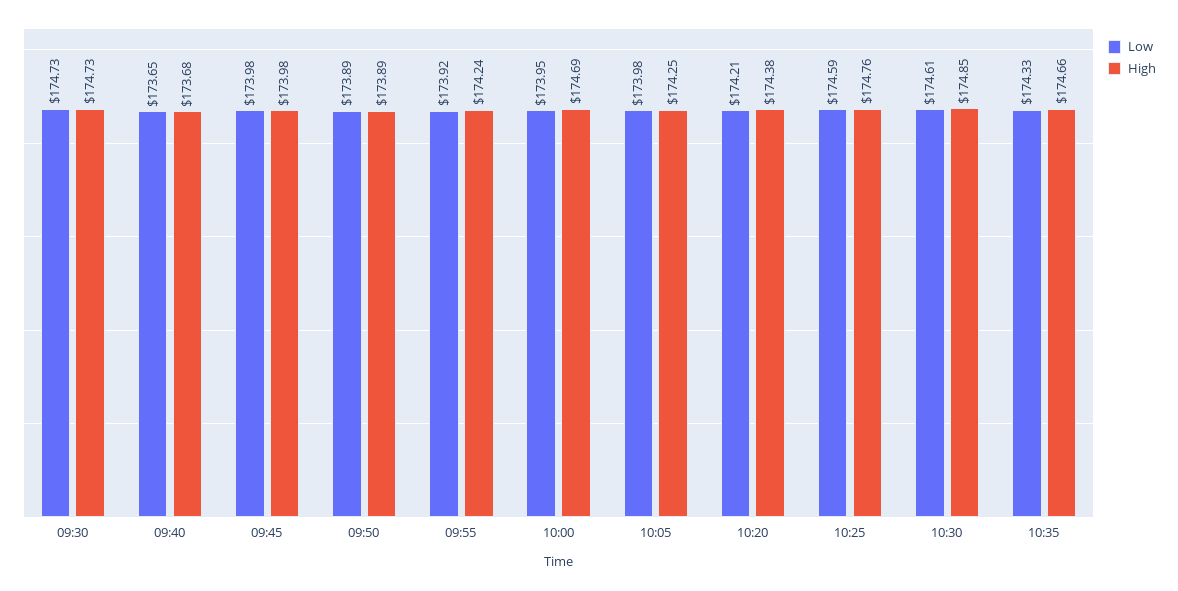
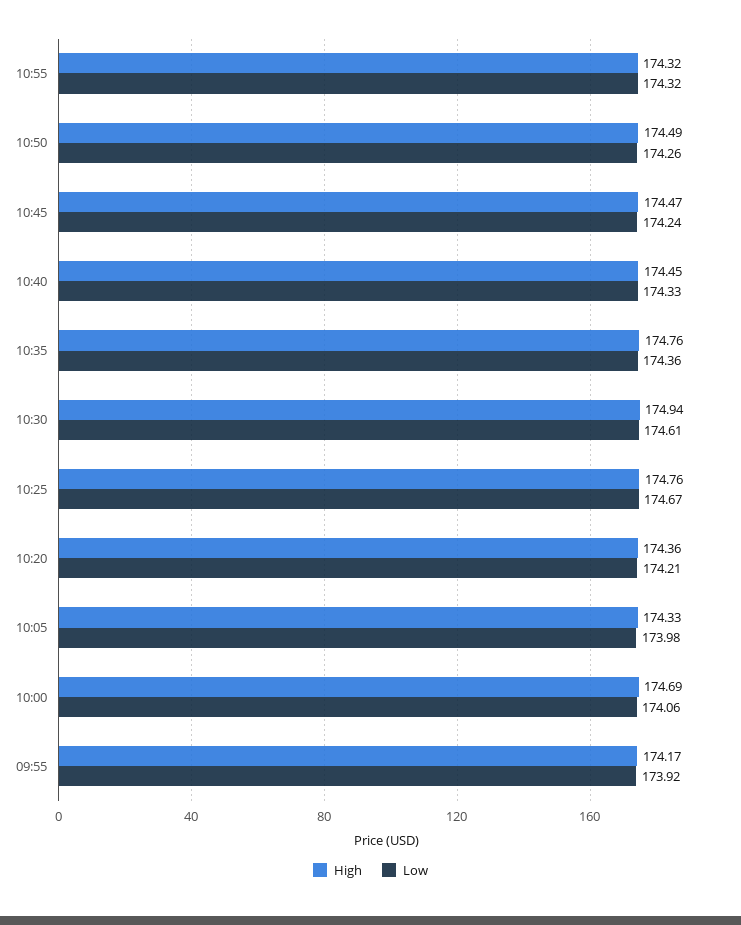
Low, 09:30: 174.73 -> none
High, 09:30: 174.73 -> none
Low, 09:40: 173.65 -> none
High, 09:40: 173.68 -> none
Low, 09:45: 173.98 -> none
High, 09:45: 173.98 -> none
Low, 09:50: 173.89 -> none
High, 09:50: 173.89 -> none
High, 09:55: 174.24 -> 174.17
Low, 10:00: 173.95 -> 174.06
High, 10:05: 174.25 -> 174.33
High, 10:20: 174.38 -> 174.36
Low, 10:25: 174.59 -> 174.67
High, 10:30: 174.85 -> 174.94
Low, 10:35: 174.33 -> 174.36
High, 10:35: 174.66 -> 174.76
High, 10:55: none -> 174.32
Low, 10:55: none -> 174.32
High, 10:50: none -> 174.49
Low, 10:50: none -> 174.26
High, 10:45: none -> 174.47
Low, 10:45: none -> 174.24
High, 10:40: none -> 174.45
Low, 10:40: none -> 174.33

